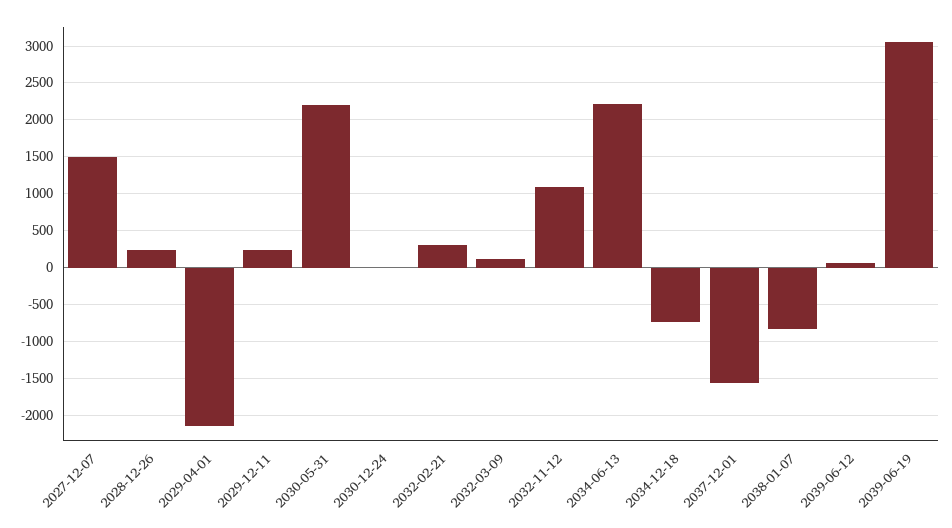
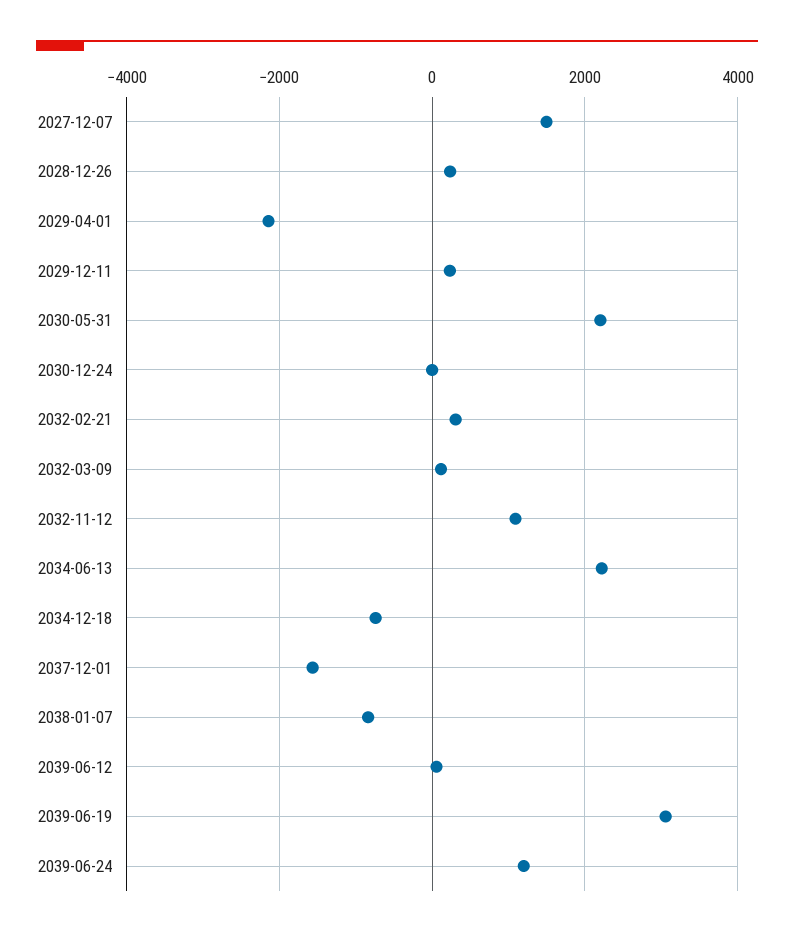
2039-06-24: none -> 1200

